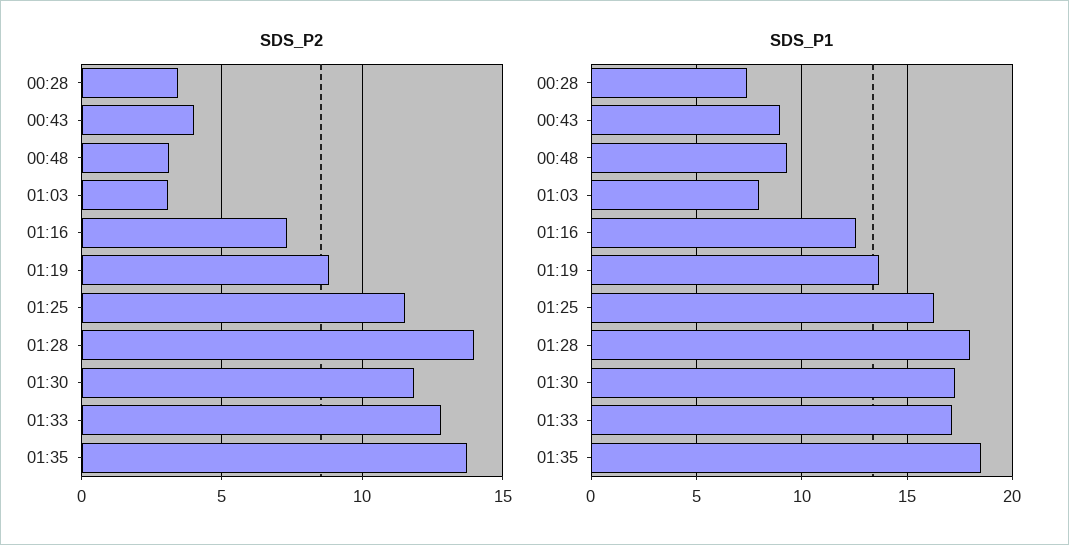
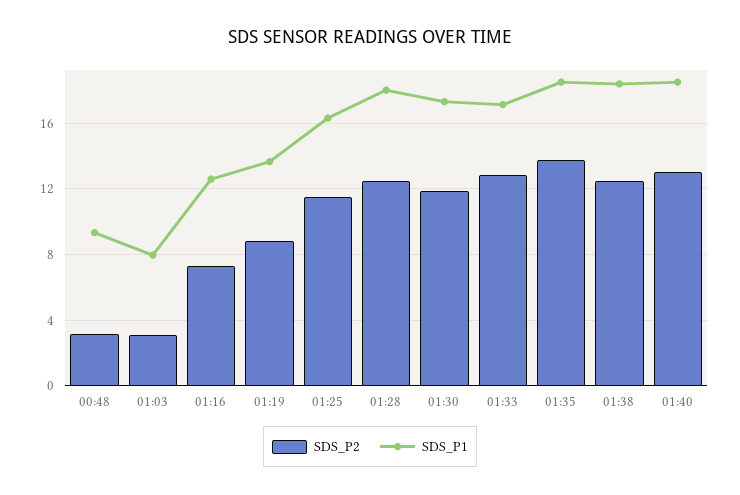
SDS_P2, 00:28: 3.5 -> none
SDS_P2, 00:43: 4 -> none
SDS_P2, 01:28: 14 -> 12.5
SDS_P1, 00:28: 7.5 -> none
SDS_P1, 00:43: 9 -> none
SDS_P2, 01:38: none -> 12.5
SDS_P1, 01:38: none -> 18.5
SDS_P2, 01:40: none -> 13
SDS_P1, 01:40: none -> 18.5

